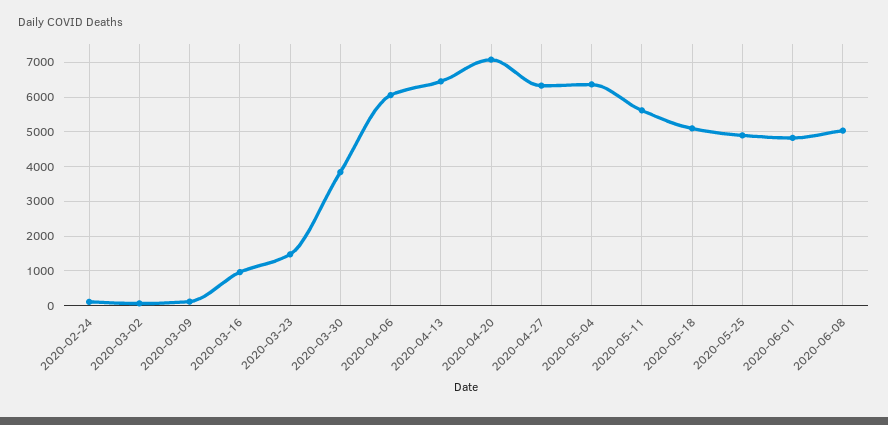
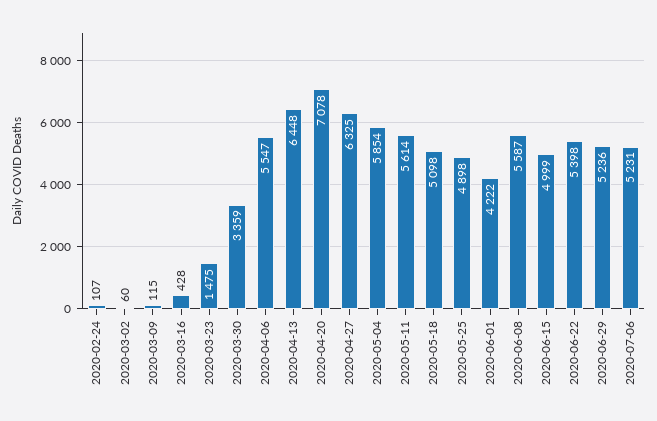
2020-03-16: 1000 -> 428
2020-03-30: 3800 -> 3359
2020-04-06: 6000 -> 5547
2020-05-04: 6400 -> 5854
2020-06-01: 4800 -> 4222
2020-06-08: 5000 -> 5587
2020-06-15: none -> 4999
2020-06-22: none -> 5398
2020-06-29: none -> 5236
2020-07-06: none -> 5231

